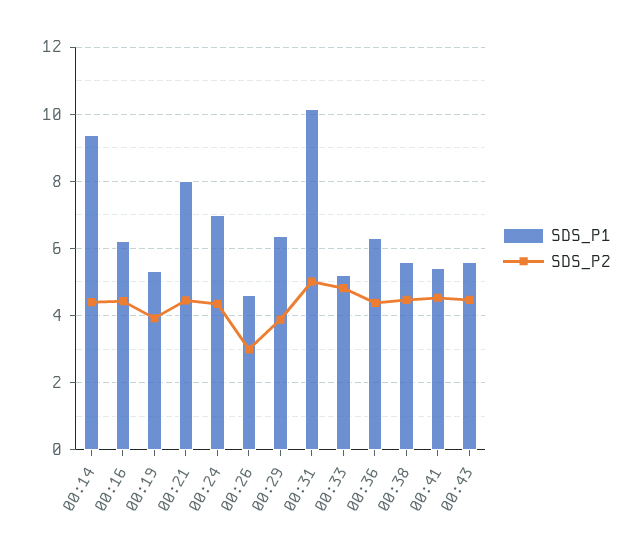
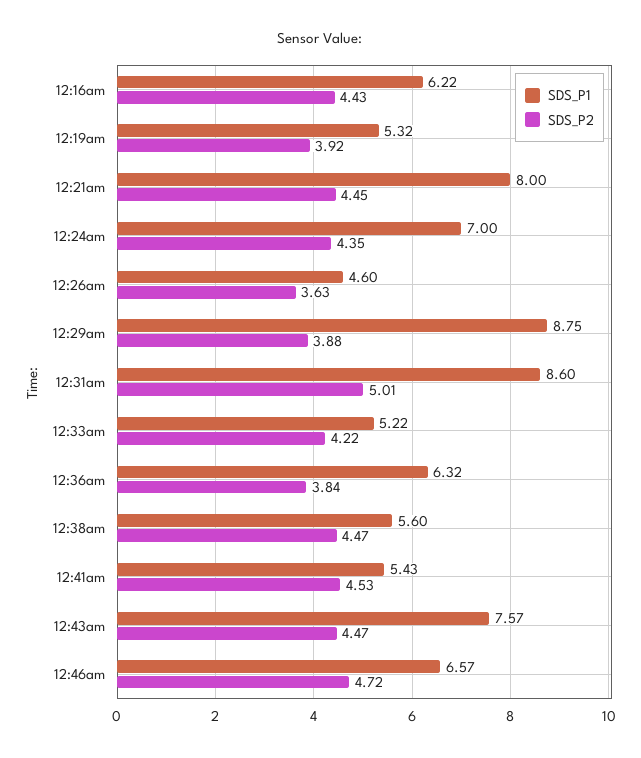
SDS_P1, 00:14: 9.4 -> none
SDS_P2, 00:14: 4.4 -> none
SDS_P2, 00:26: 3 -> 3.63
SDS_P1, 00:29: 6.4 -> 8.75
SDS_P1, 00:31: 10.2 -> 8.6
SDS_P2, 00:33: 4.8 -> 4.22
SDS_P2, 00:36: 4.4 -> 3.84
SDS_P1, 00:43: 5.6 -> 7.57
SDS_P1, 12:46am: none -> 6.57
SDS_P2, 12:46am: none -> 4.72

